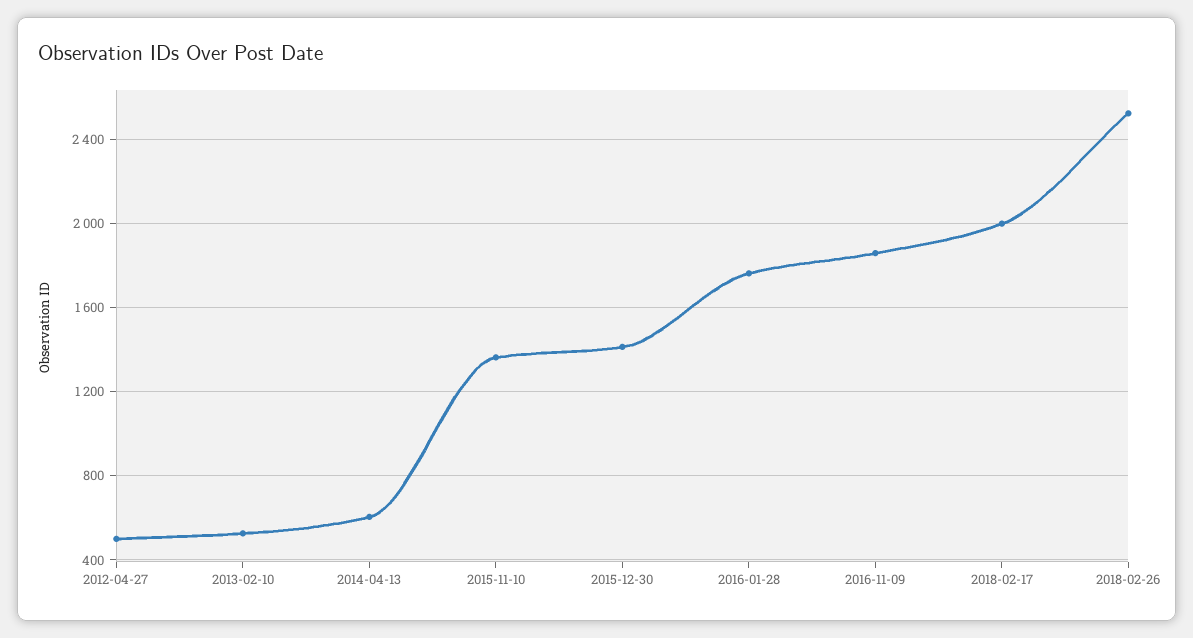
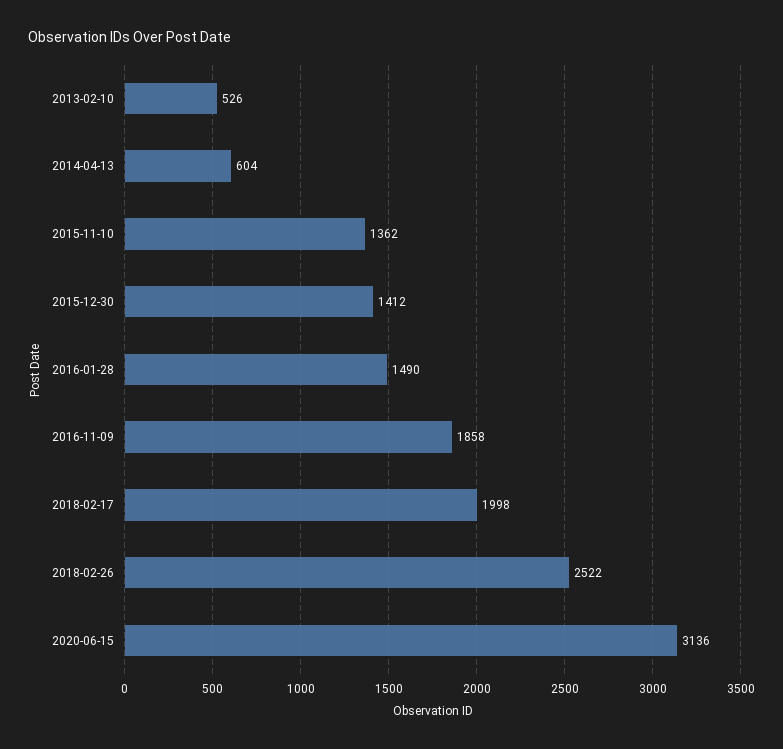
2012-04-27: 500 -> none
2016-01-28: 1750 -> 1490
2020-06-15: none -> 3136

